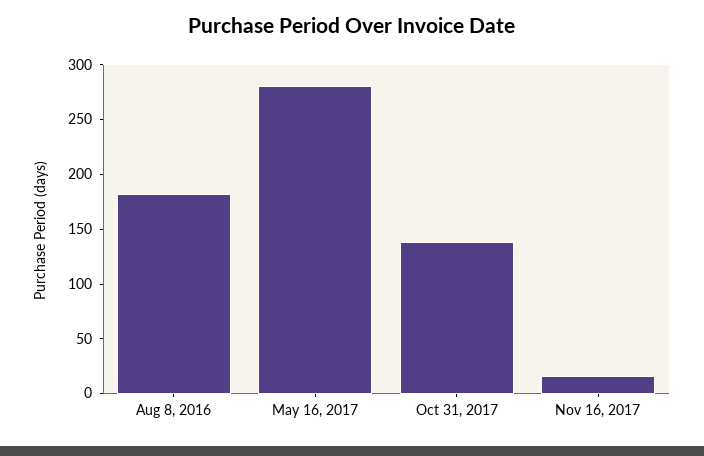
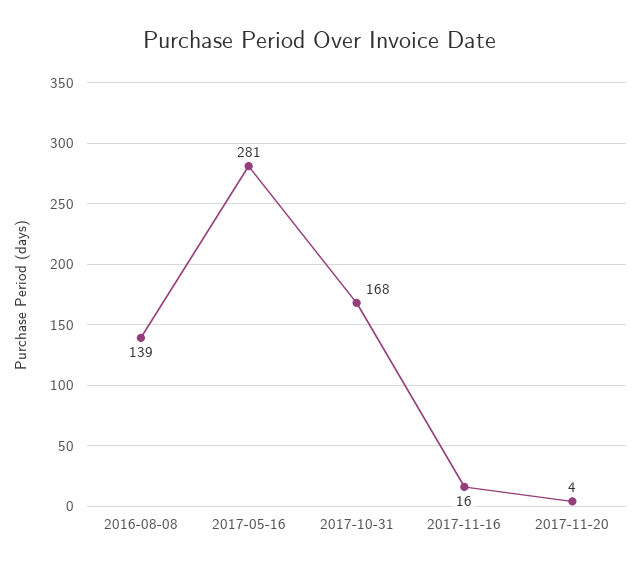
Aug 8, 2016: 180 -> 139
Oct 31, 2017: 140 -> 168
2017-11-20: none -> 4

